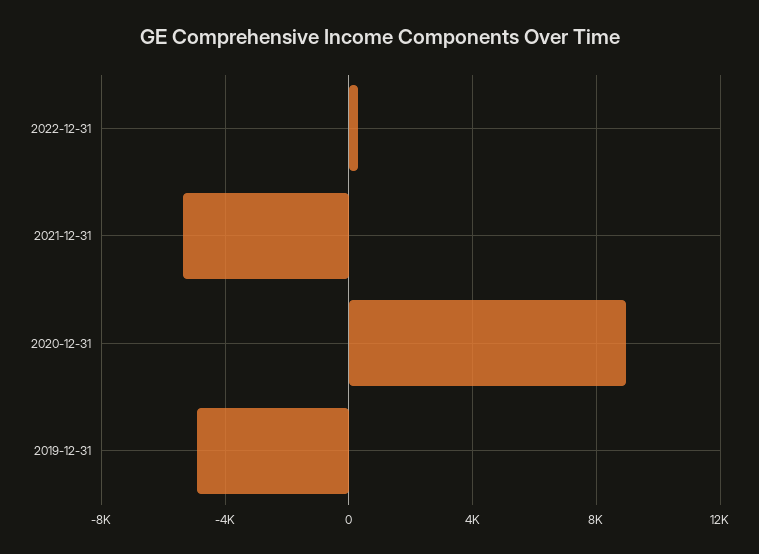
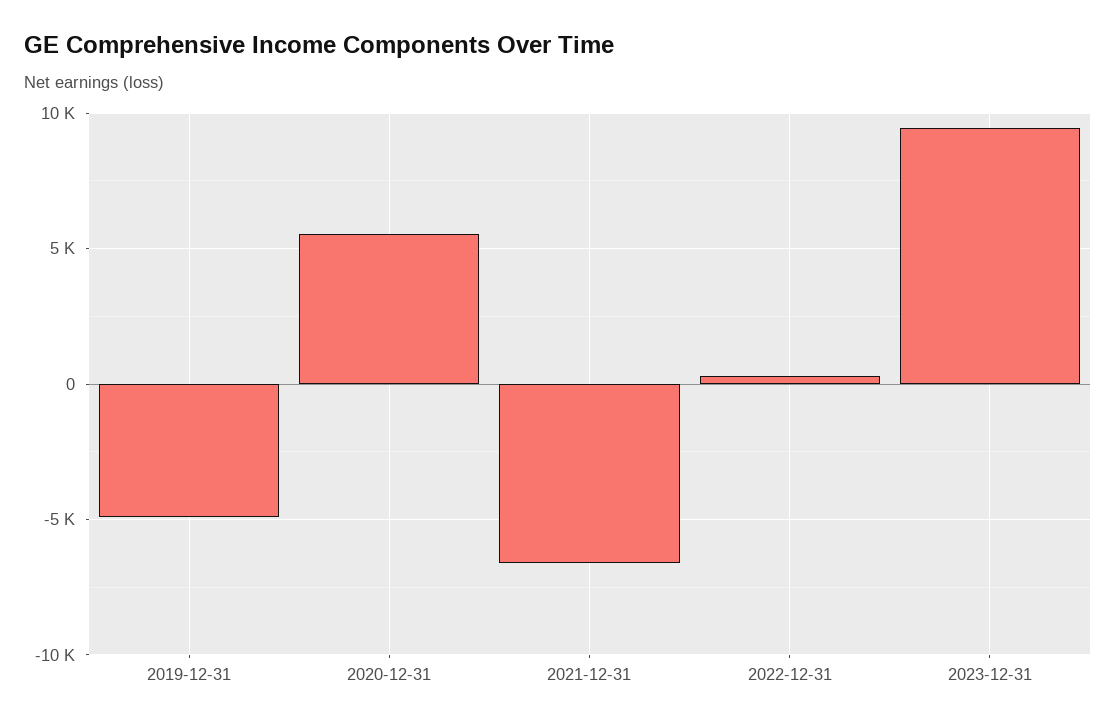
2021-12-31: -5500 -> -6500
2020-12-31: 9000 -> 5500
2023-12-31: none -> 9500

